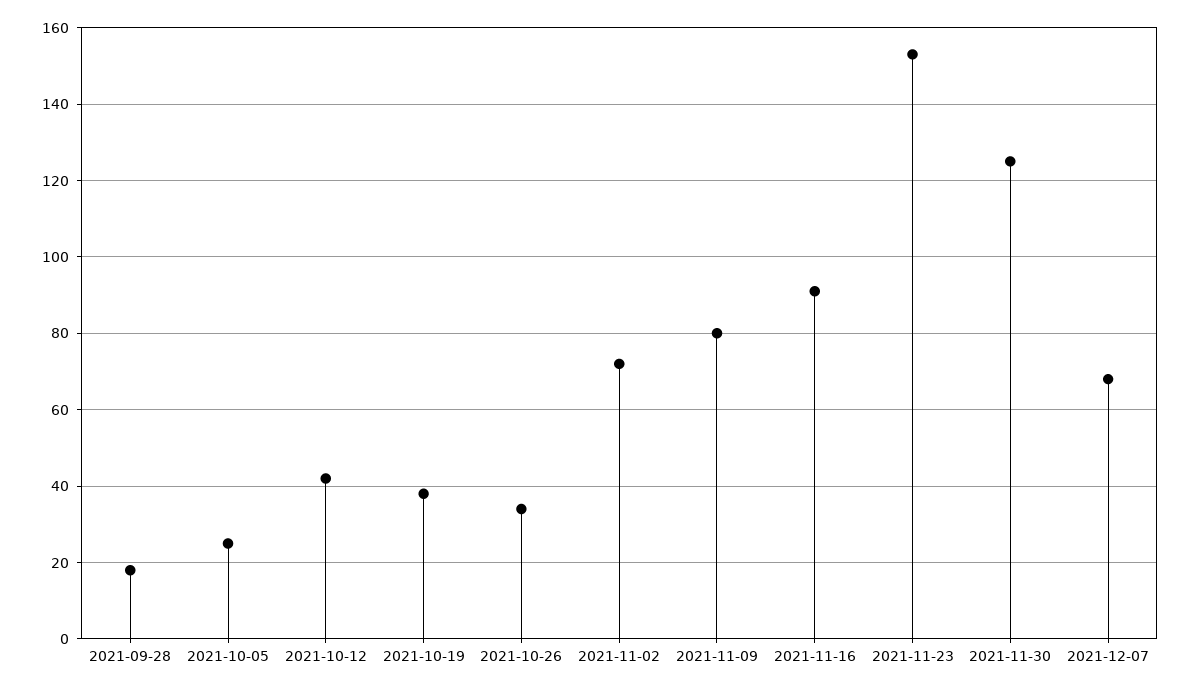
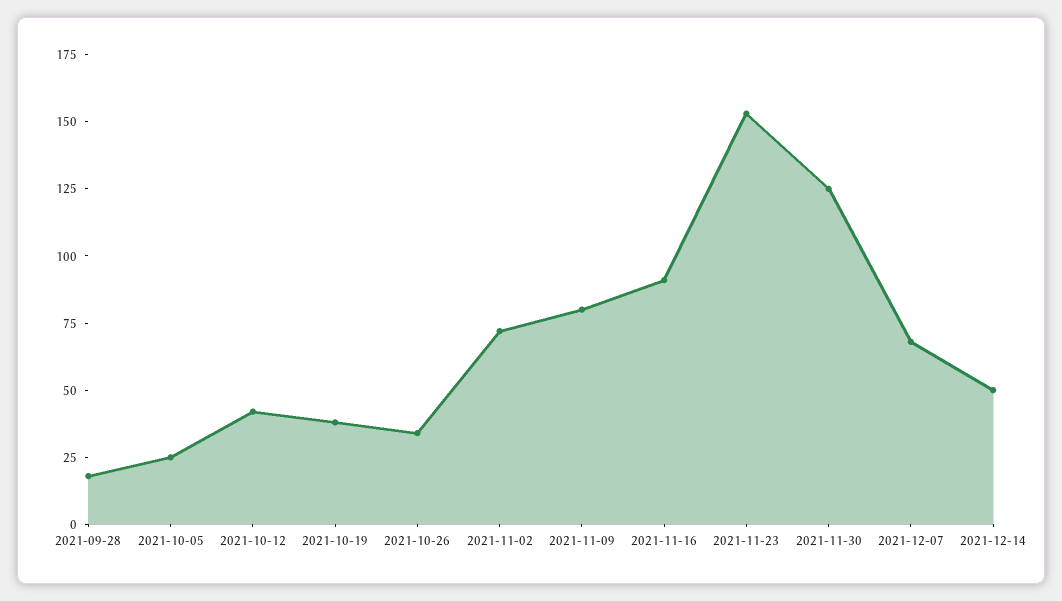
2021-12-14: none -> 50

